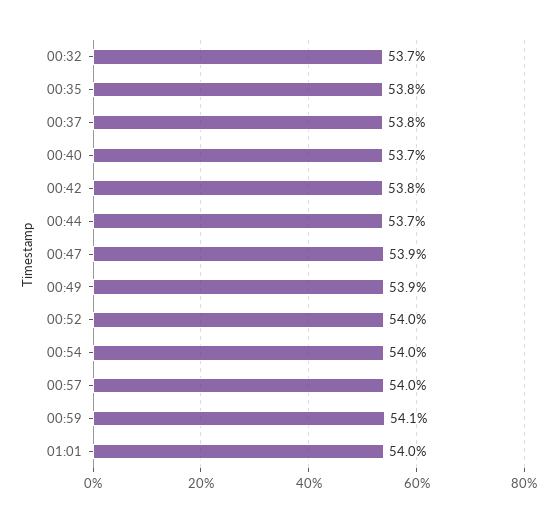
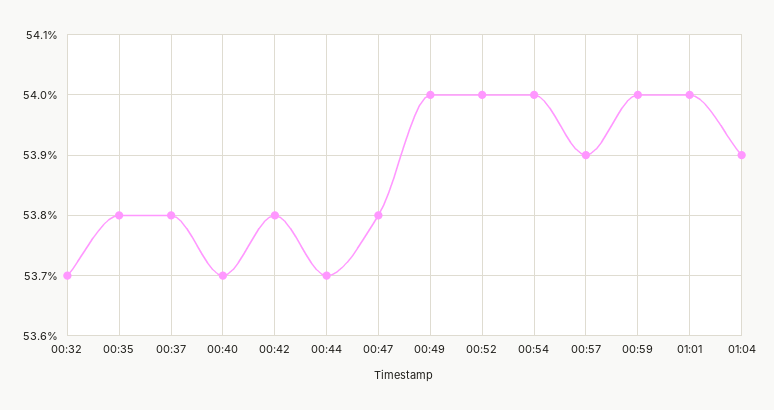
00:47: 53.9 -> 53.8
00:49: 53.9 -> 54
00:57: 54 -> 53.9
00:59: 54.1 -> 54
01:04: none -> 53.9

